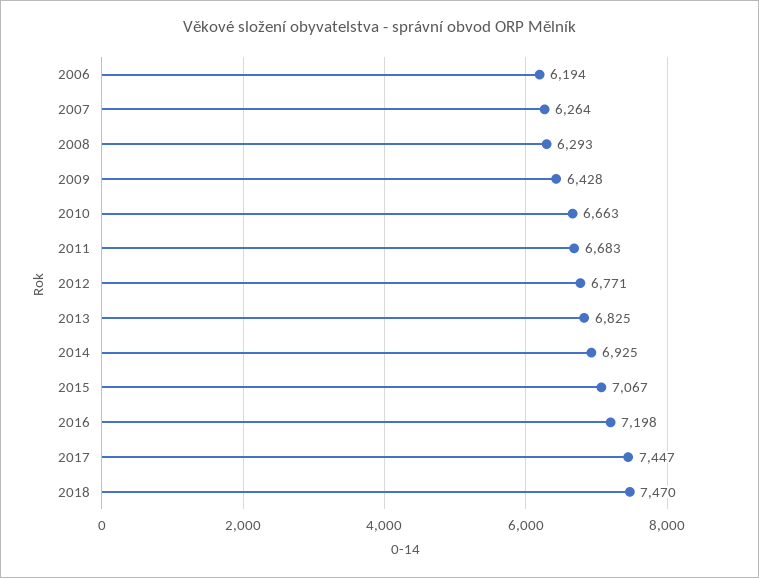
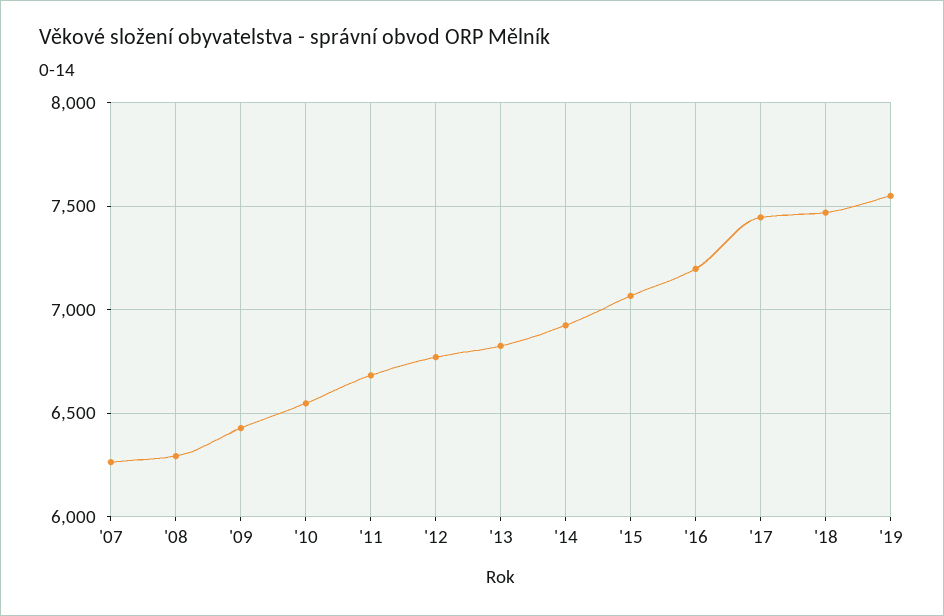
2006: 6194 -> none
2010: 6663 -> 6550
'19: none -> 7550

